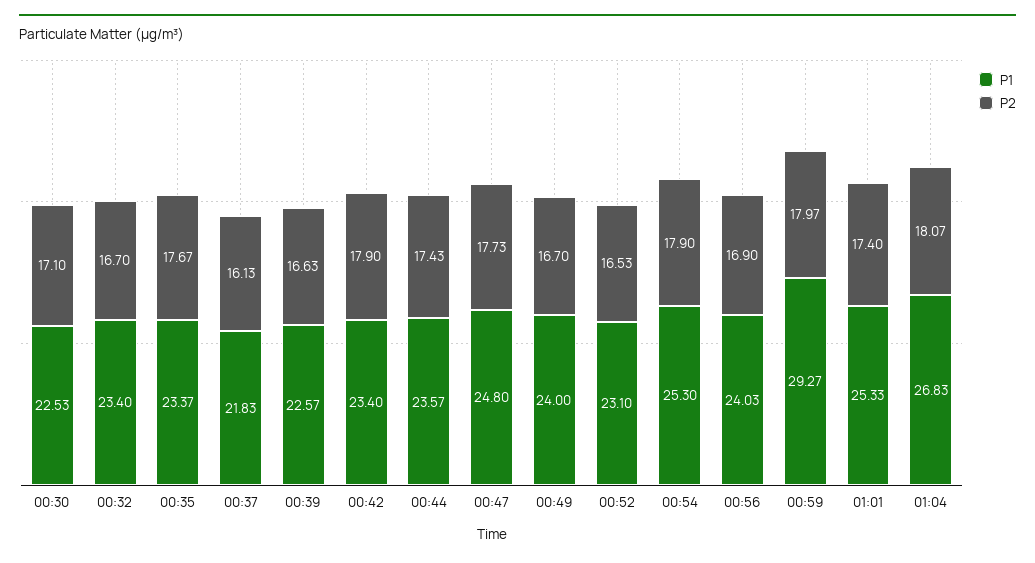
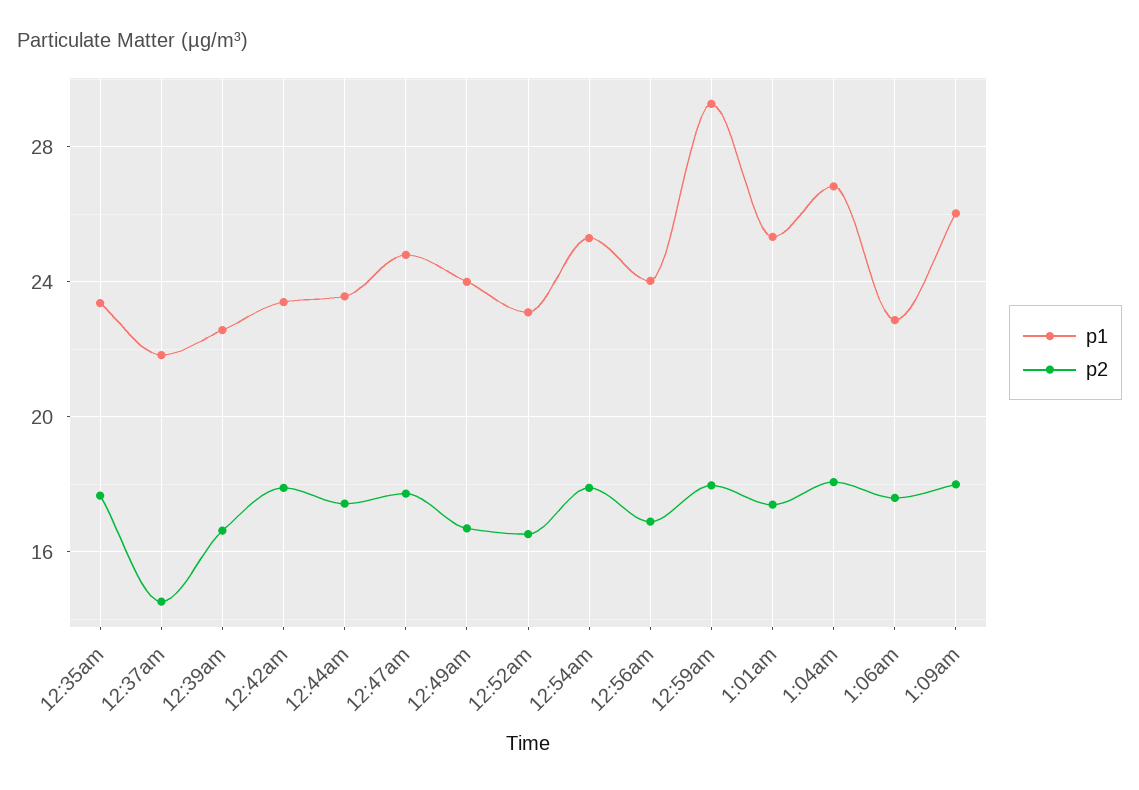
P1, 00:30: 22.53 -> none
P2, 00:30: 17.1 -> none
P1, 00:32: 23.4 -> none
P2, 00:32: 16.7 -> none
P2, 00:37: 16.13 -> 14.5
P1, 1:06am: none -> 23
P2, 1:06am: none -> 17.5
P1, 1:09am: none -> 26
P2, 1:09am: none -> 18

